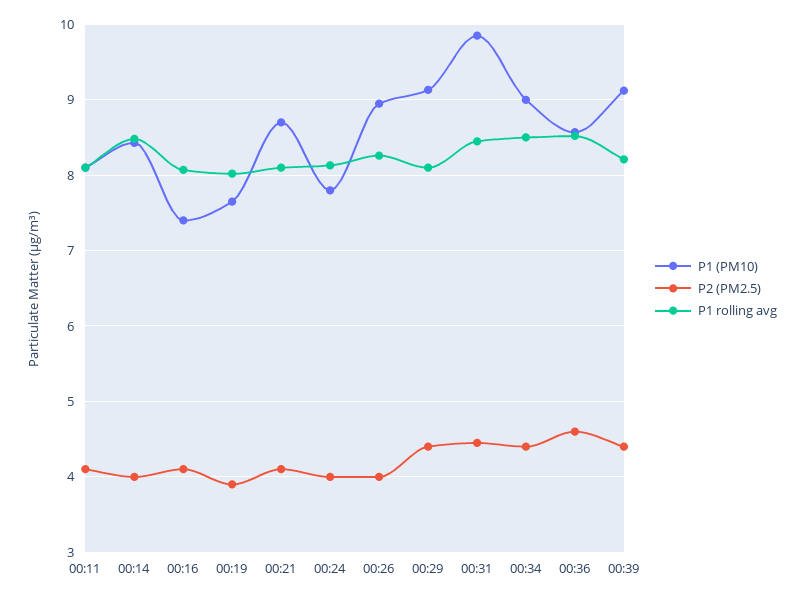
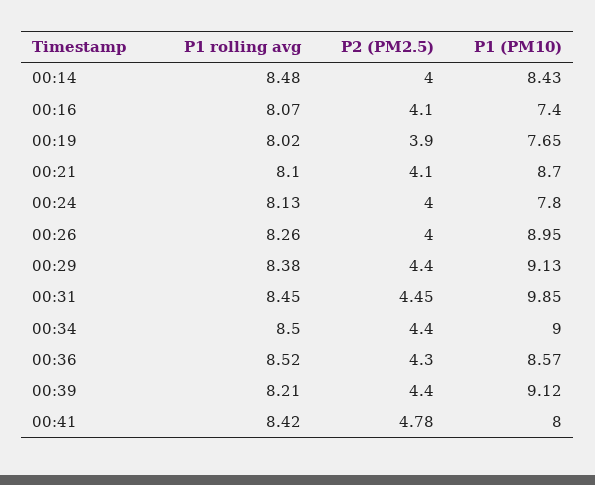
P1 (PM10), 00:11: 8.1 -> none
P2 (PM2.5), 00:11: 4.1 -> none
P1 rolling avg, 00:11: 8.1 -> none
P1 rolling avg, 00:29: 8.1 -> 8.38
P2 (PM2.5), 00:36: 4.6 -> 4.3
P1 rolling avg, 00:41: none -> 8.42
P2 (PM2.5), 00:41: none -> 4.78
P1 (PM10), 00:41: none -> 8

